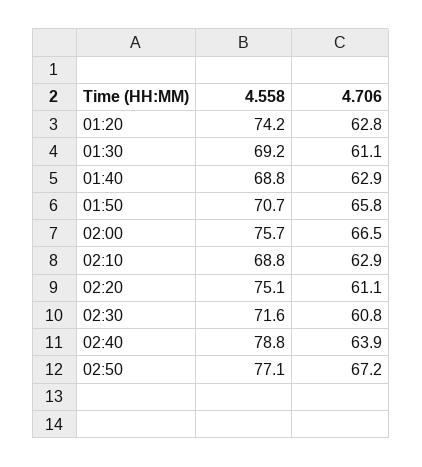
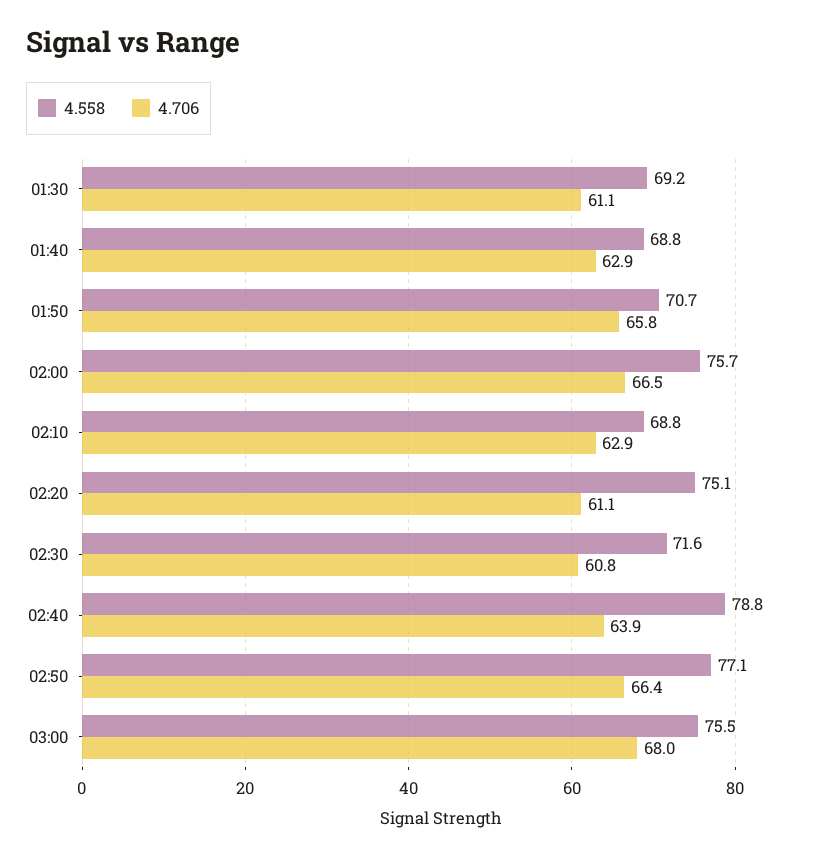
4.558, 01:20: 74.2 -> none
4.706, 01:20: 62.8 -> none
4.706, 02:50: 67.2 -> 66.4
4.558, 03:00: none -> 75.5
4.706, 03:00: none -> 68

